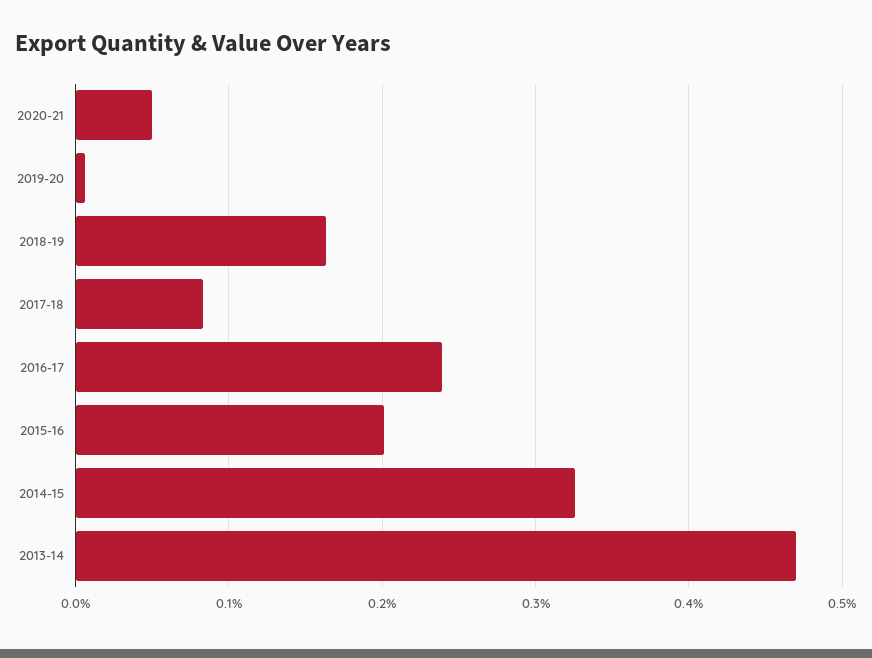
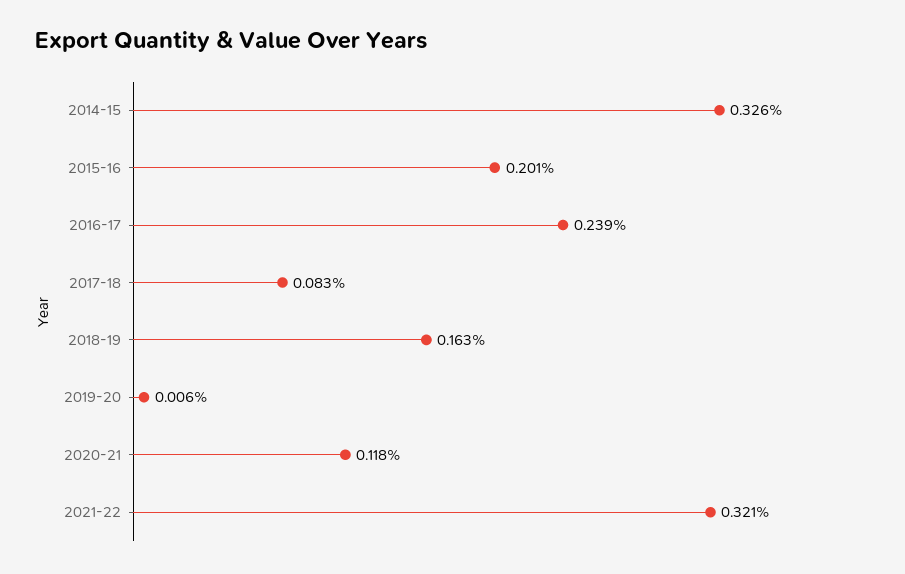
2020-21: 0.05 -> 0.118
2013-14: 0.47 -> none
2021-22: none -> 0.321

